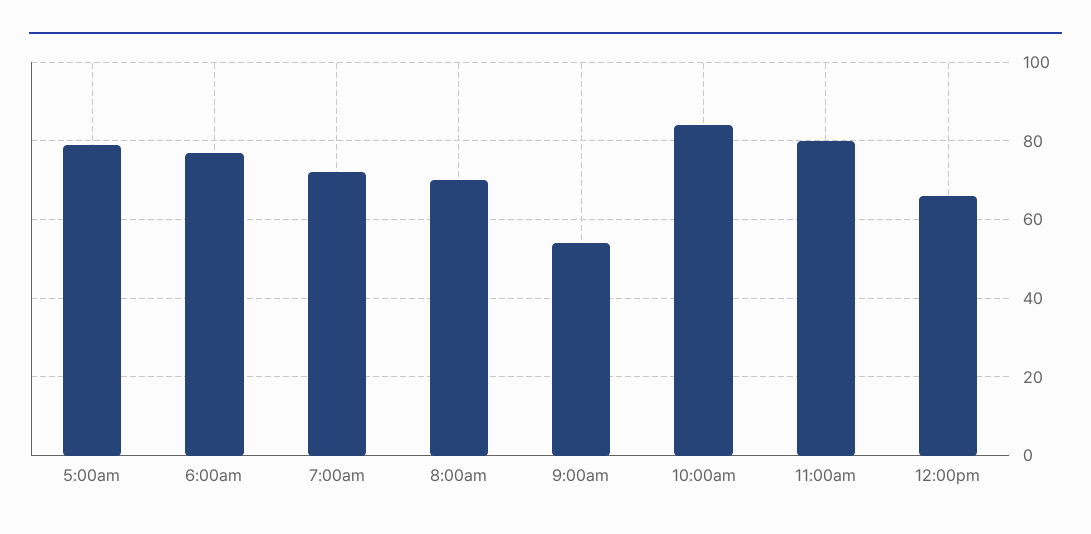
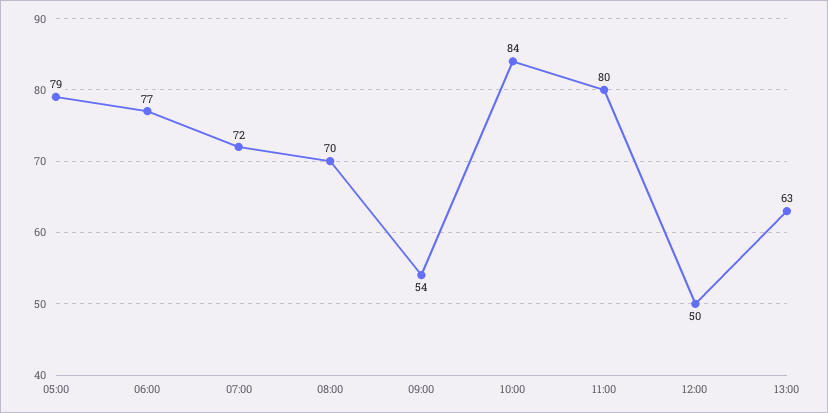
12:00pm: 65 -> 50
13:00: none -> 63

